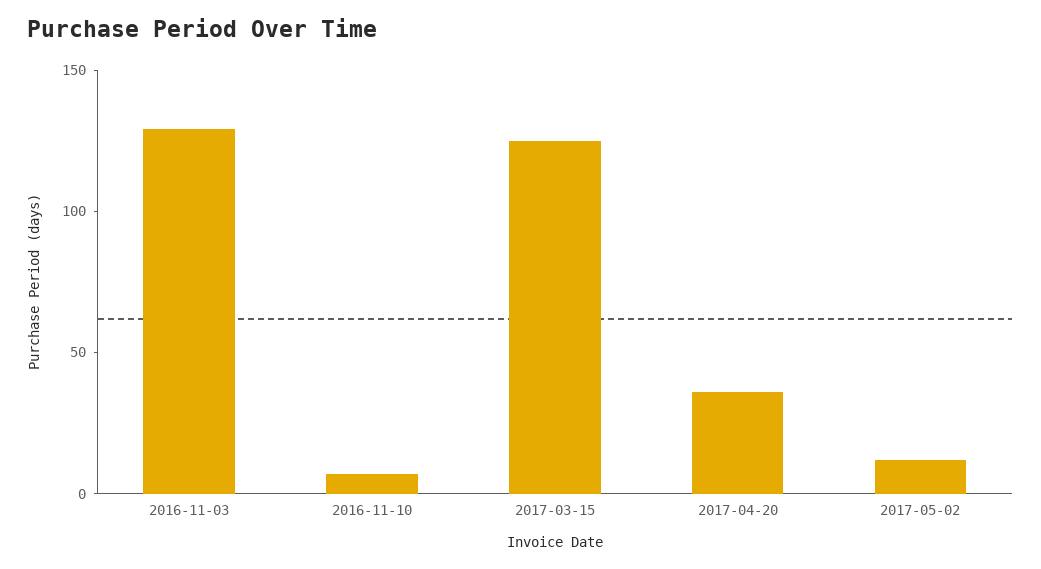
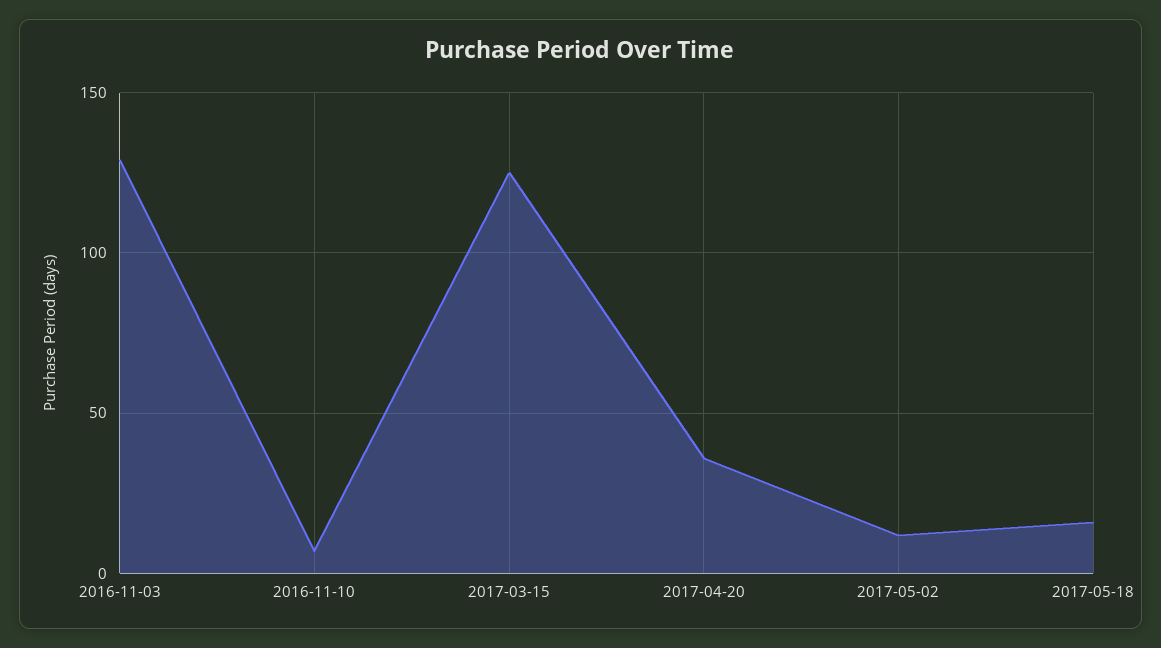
2017-05-18: none -> 15

